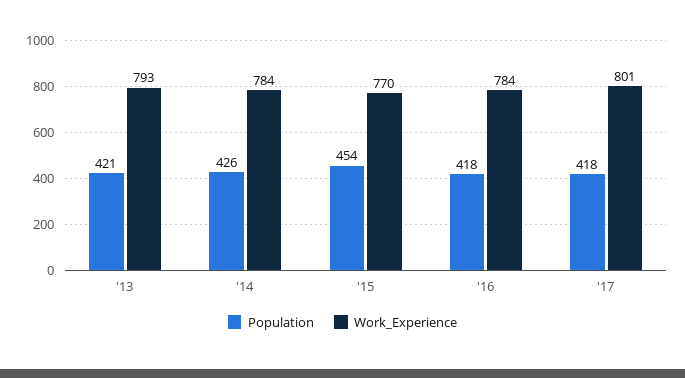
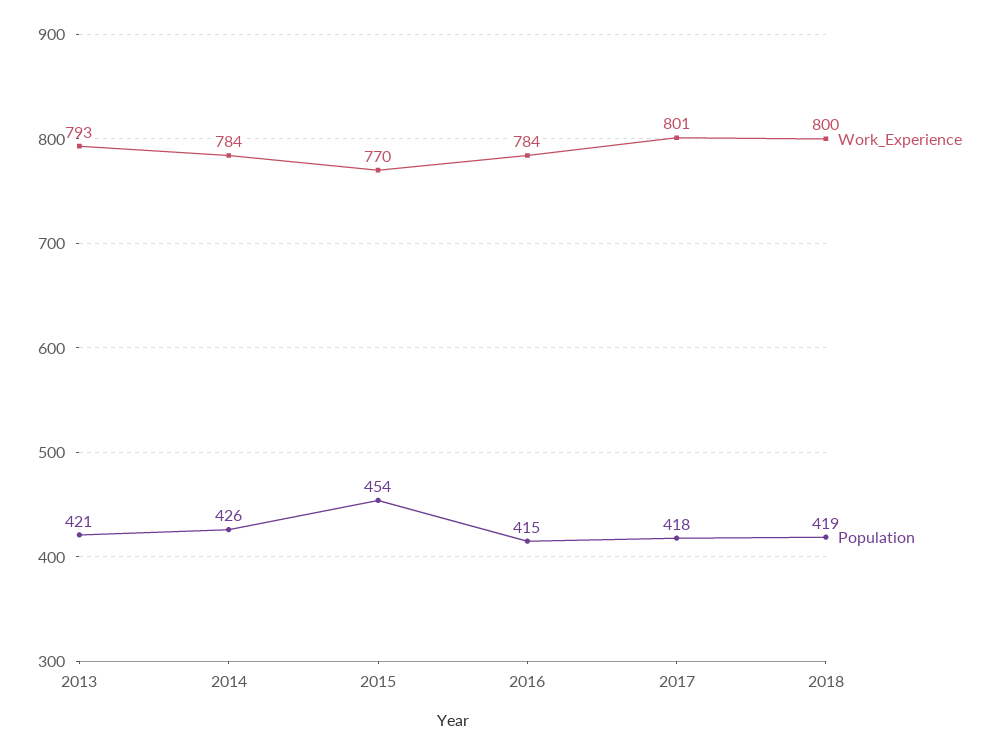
Population, '16: 418 -> 415
Work_Experience, 2018: none -> 800
Population, 2018: none -> 419

